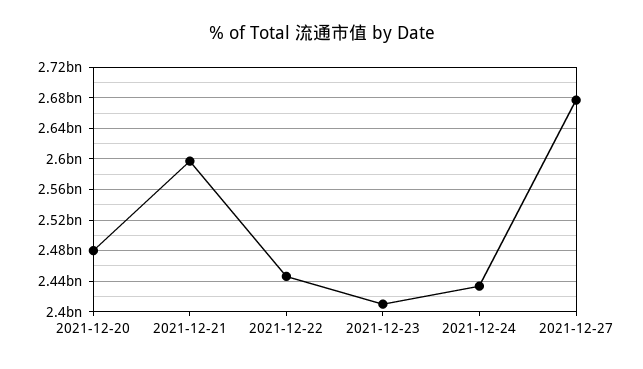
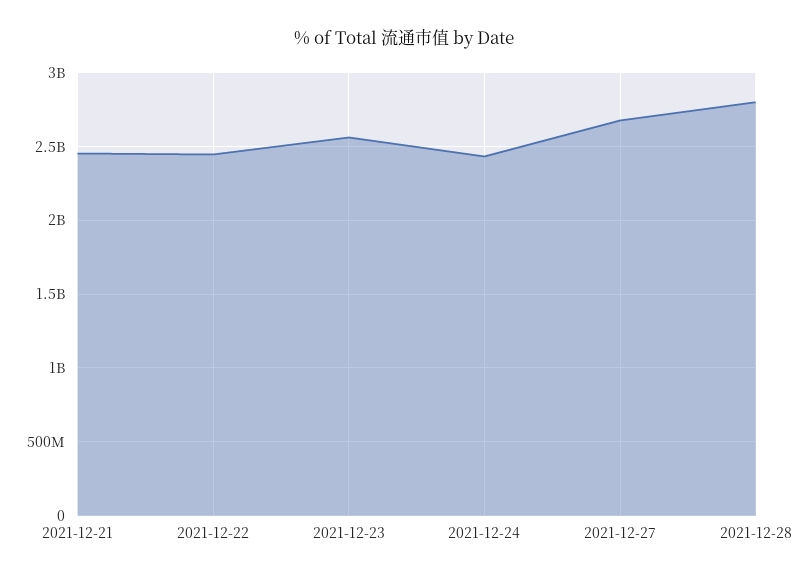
2021-12-20: 2480000000 -> none
2021-12-21: 2600000000 -> 2450000000
2021-12-23: 2410000000 -> 2550000000
2021-12-28: none -> 2800000000

